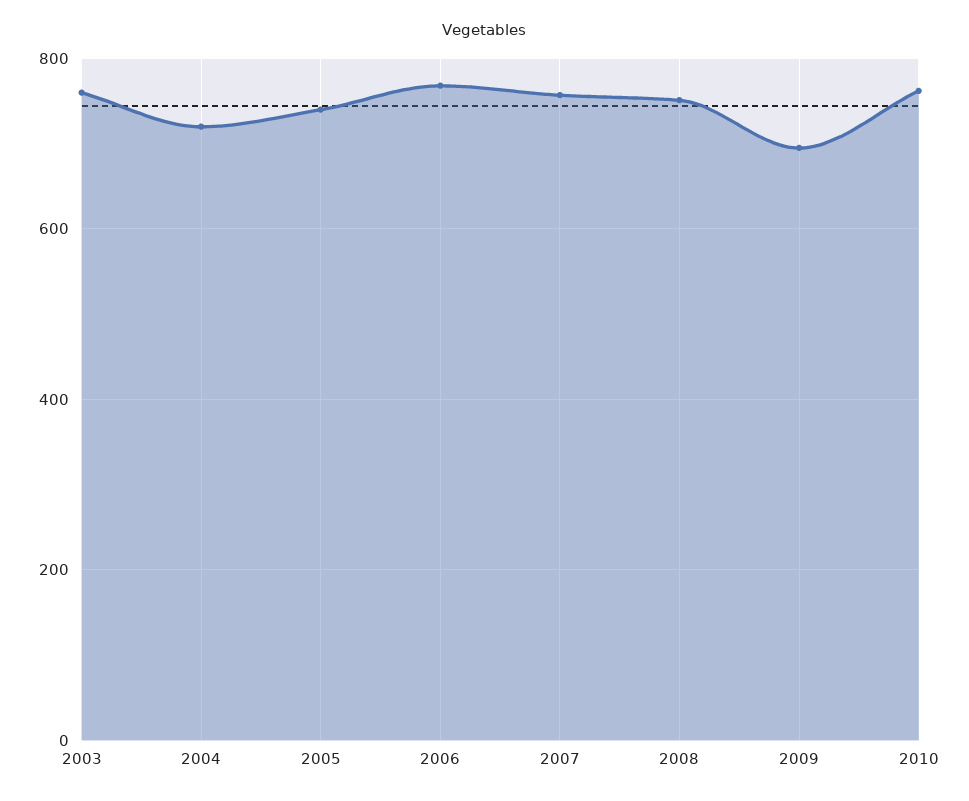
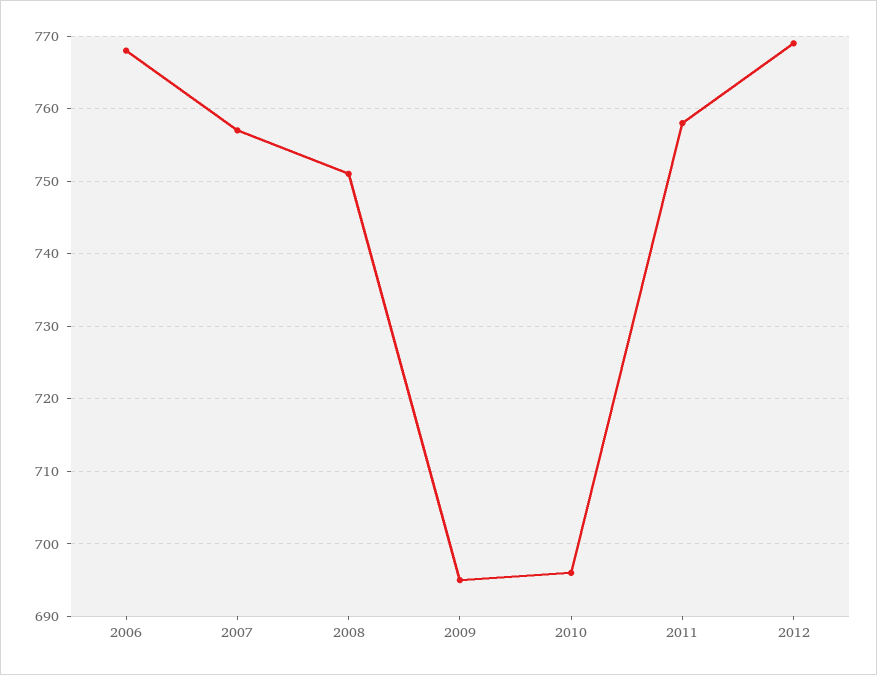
2003: 760 -> none
2004: 720 -> none
2005: 740 -> none
2010: 760 -> 696
2011: none -> 758
2012: none -> 769

